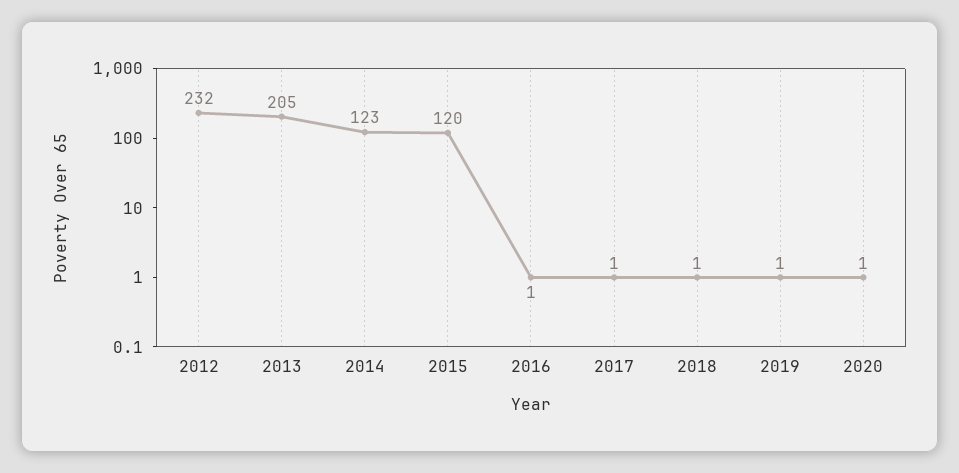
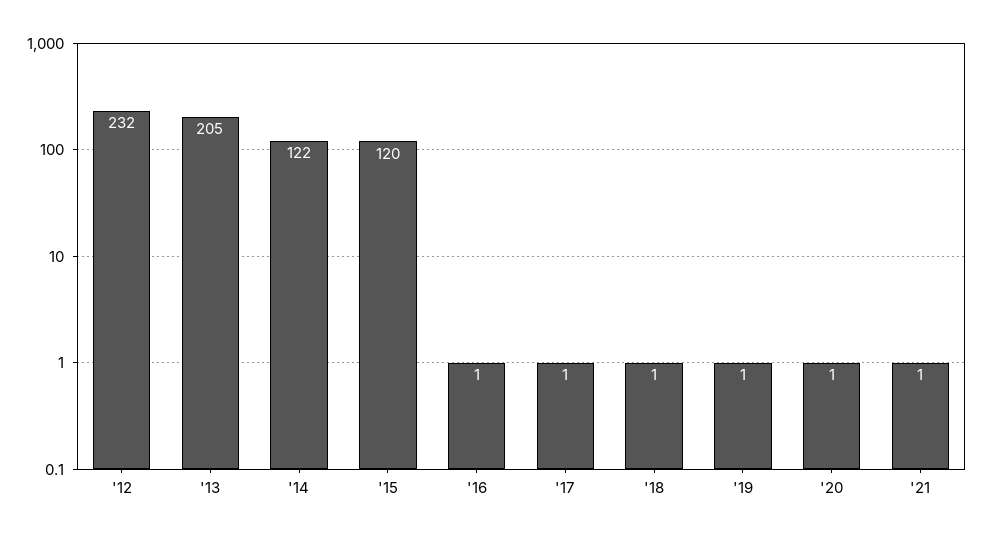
2014: 123 -> 122
'21: none -> 1

